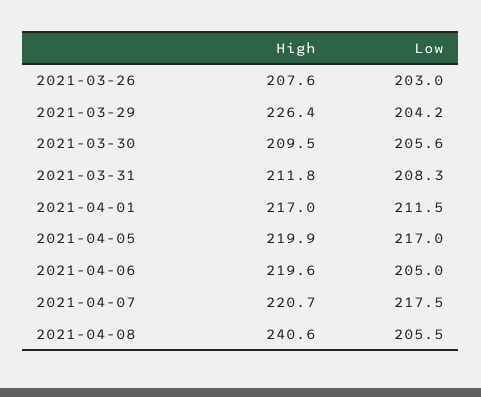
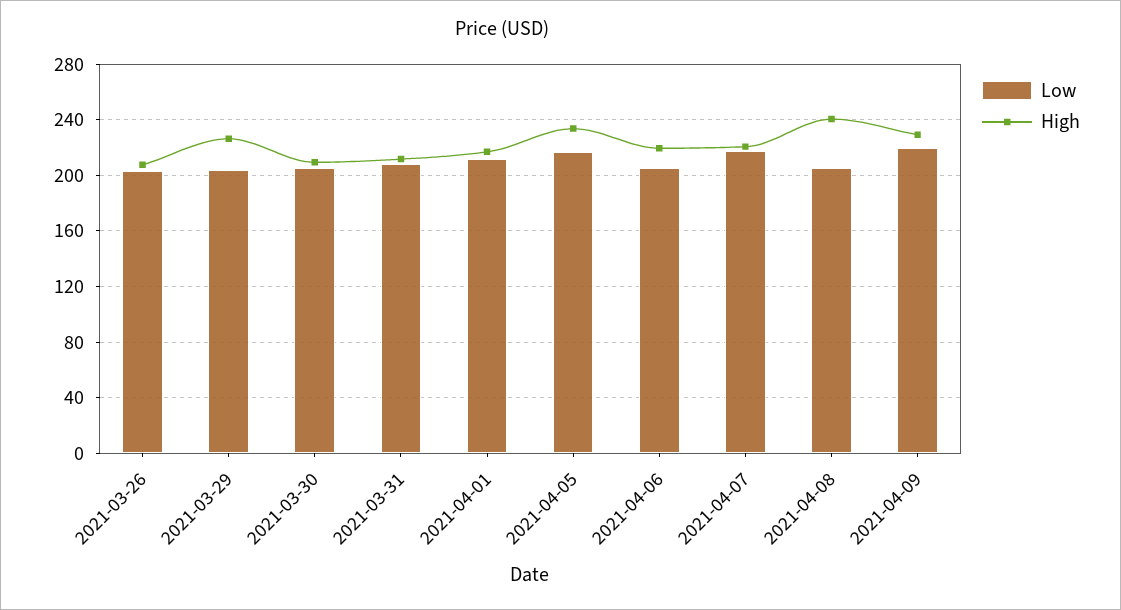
High, 2021-04-05: 219.9 -> 235
Low, 2021-04-09: none -> 220
High, 2021-04-09: none -> 230

